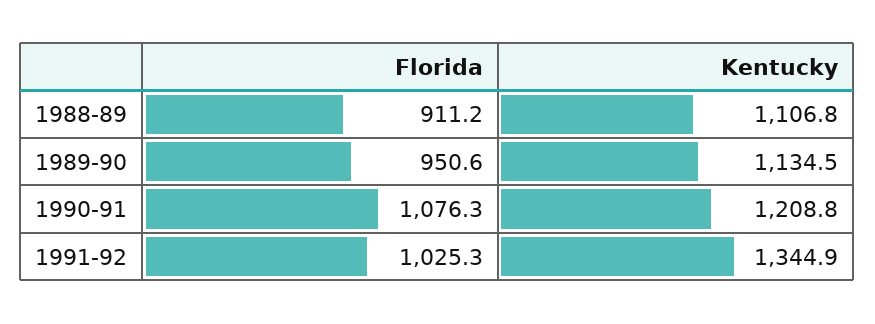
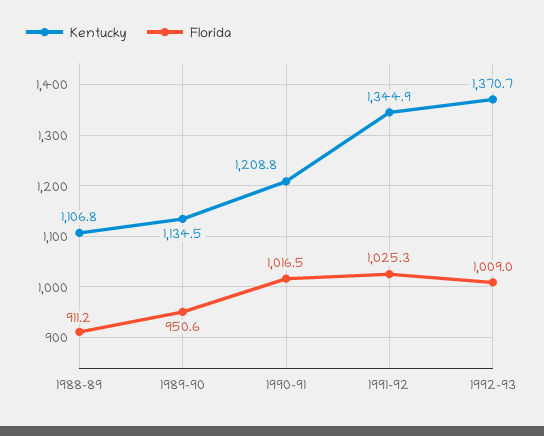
Florida, 1990-91: 1076.3 -> 1016.5
Kentucky, 1992-93: none -> 1370.7
Florida, 1992-93: none -> 1009

